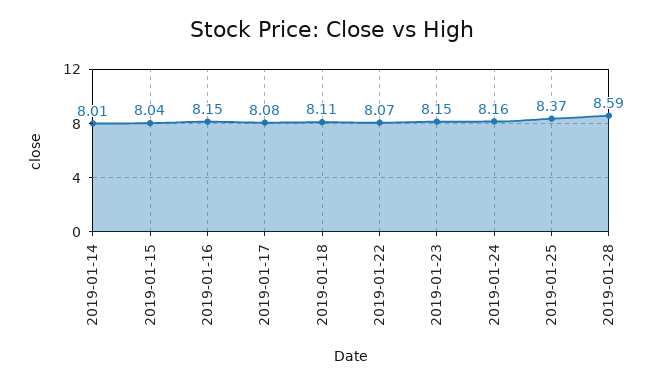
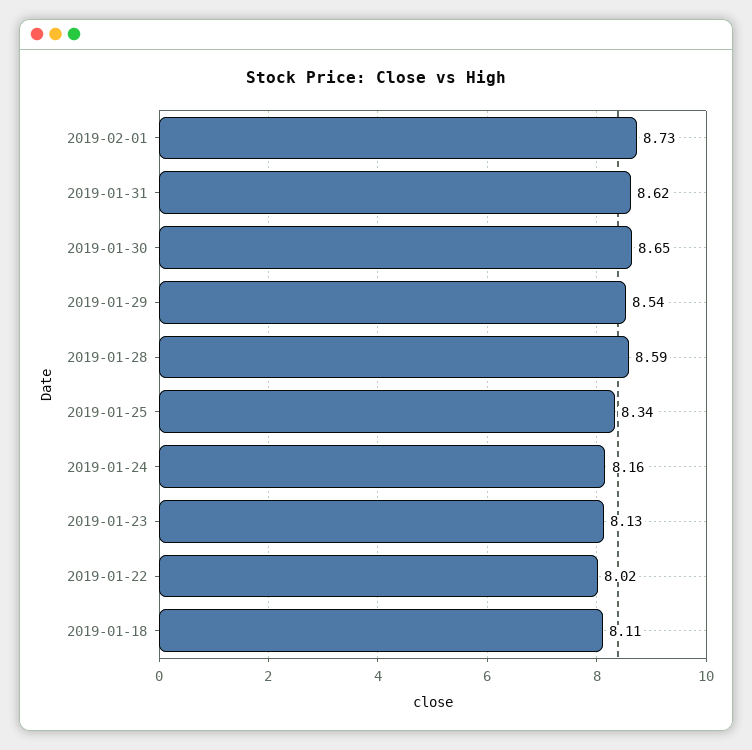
2019-01-14: 8.01 -> none
2019-01-15: 8.04 -> none
2019-01-16: 8.15 -> none
2019-01-17: 8.08 -> none
2019-01-22: 8.07 -> 8.02
2019-01-23: 8.15 -> 8.13
2019-01-25: 8.37 -> 8.34
2019-02-01: none -> 8.73
2019-01-31: none -> 8.62
2019-01-30: none -> 8.65
2019-01-29: none -> 8.54

